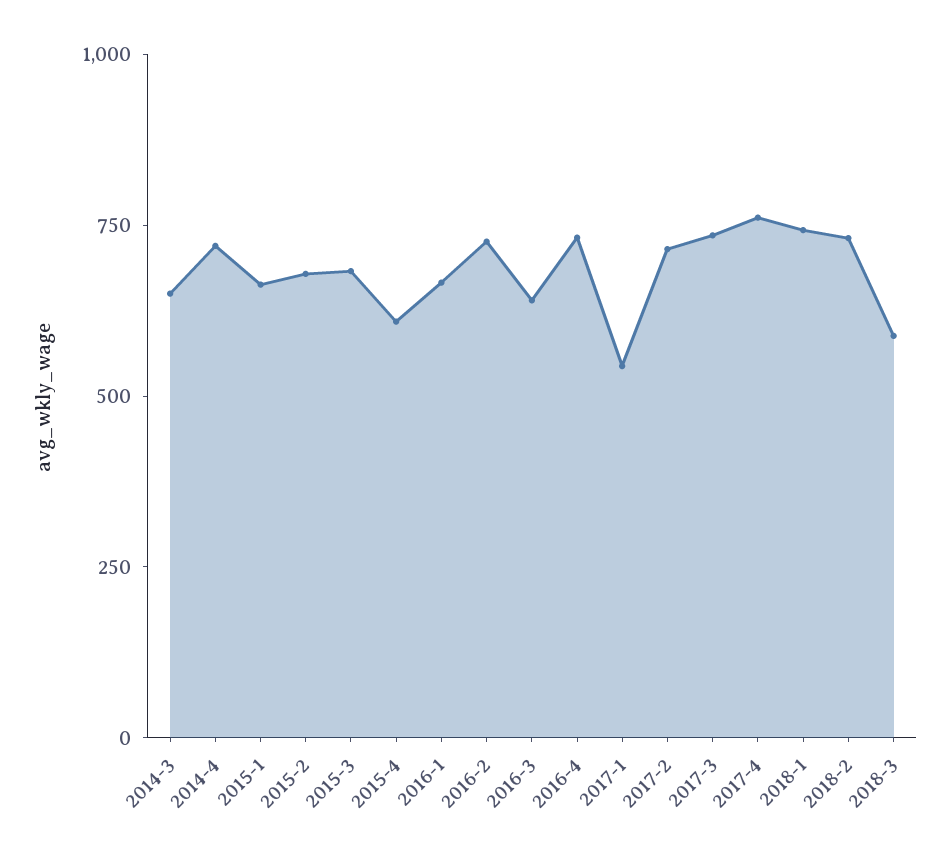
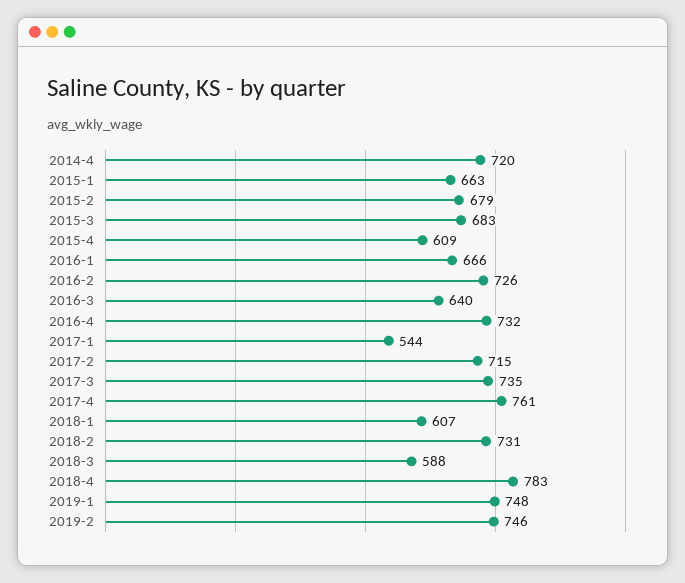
2014-3: 650 -> none
2018-1: 750 -> 607
2018-4: none -> 783
2019-1: none -> 748
2019-2: none -> 746

